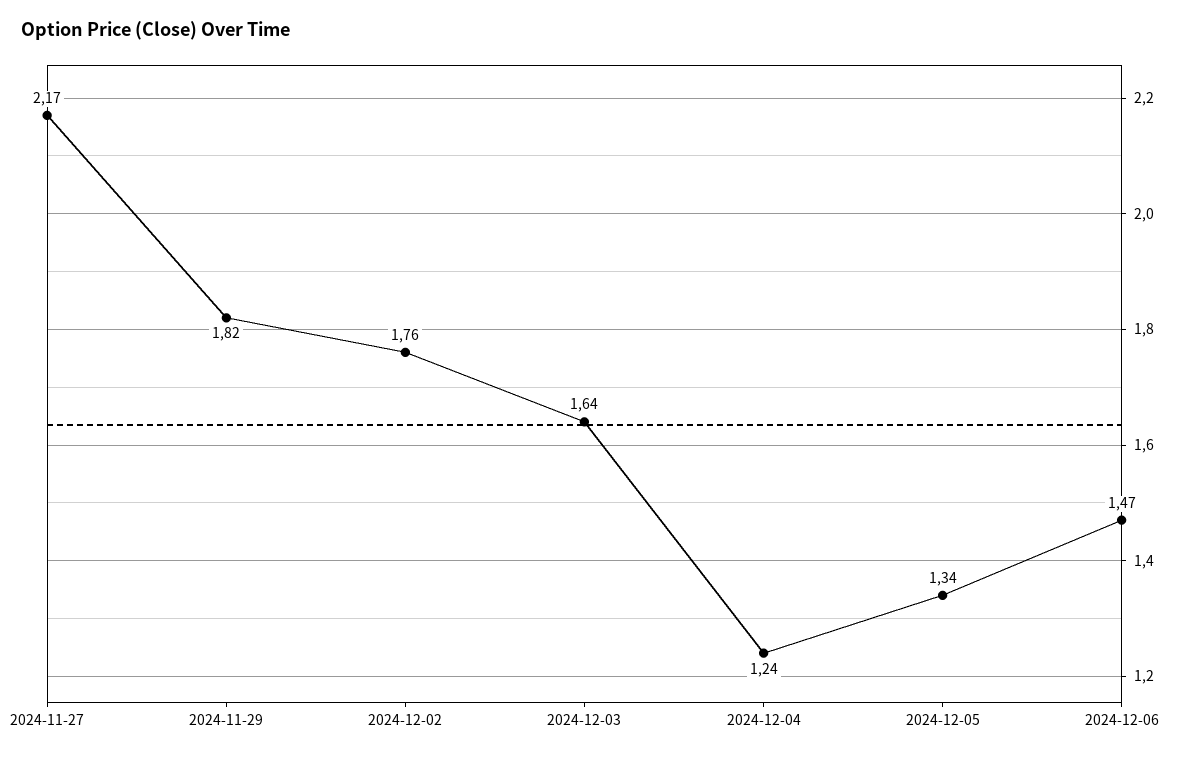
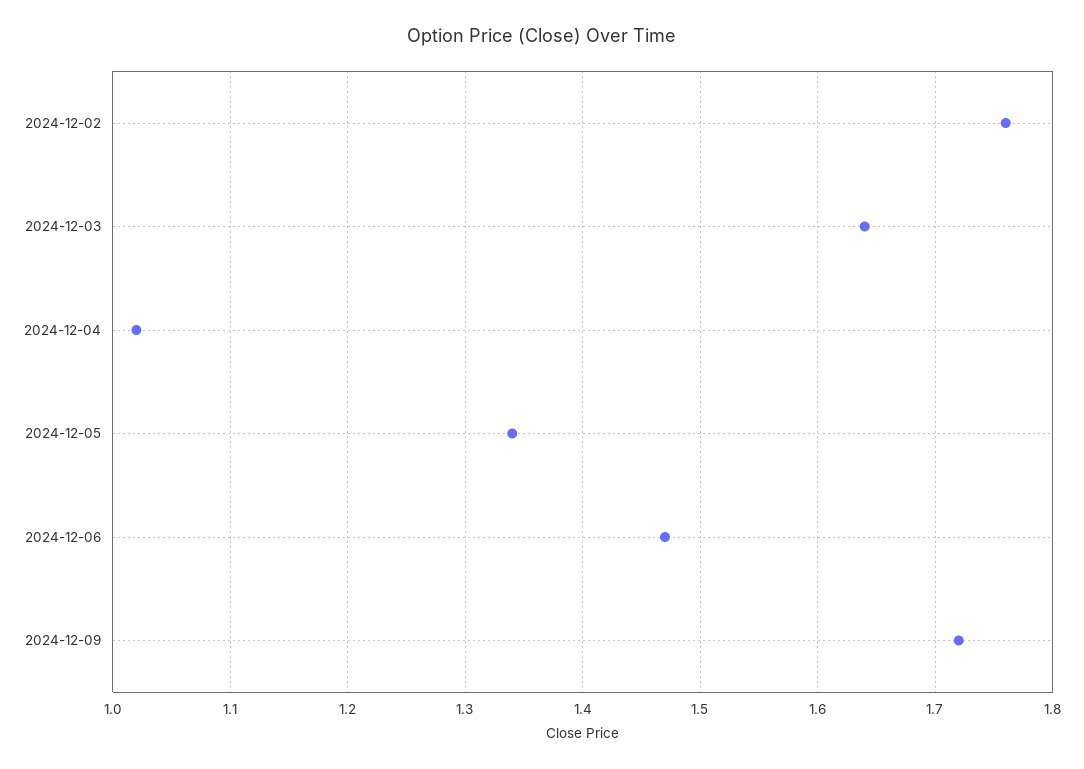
2024-11-27: 2.17 -> none
2024-11-29: 1.82 -> none
2024-12-04: 1.24 -> 1.02
2024-12-09: none -> 1.72

